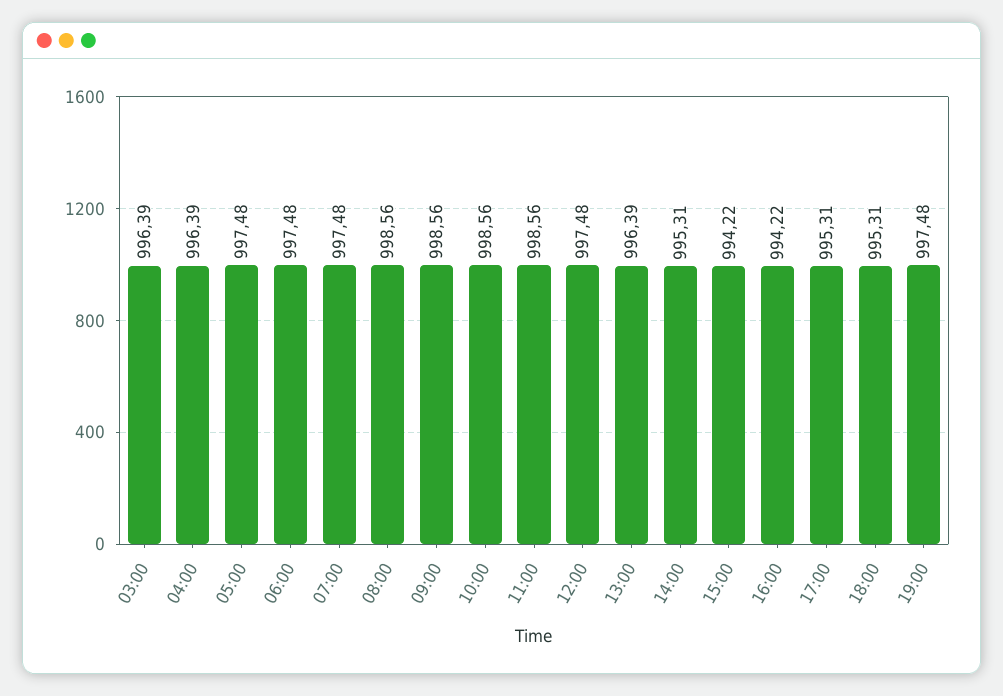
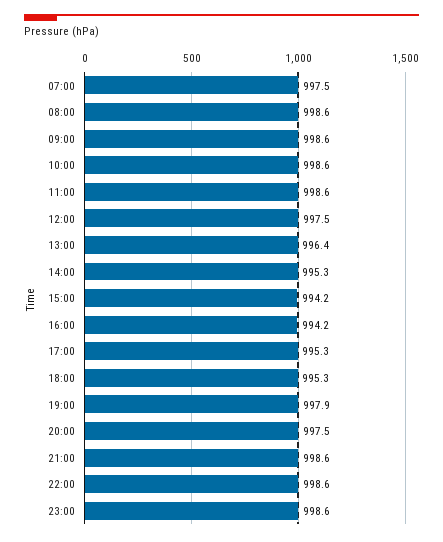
03:00: 996.39 -> none
04:00: 996.39 -> none
05:00: 997.48 -> none
06:00: 997.48 -> none
19:00: 997.48 -> 997.9
20:00: none -> 997.5
21:00: none -> 998.6
22:00: none -> 998.6
23:00: none -> 998.6

